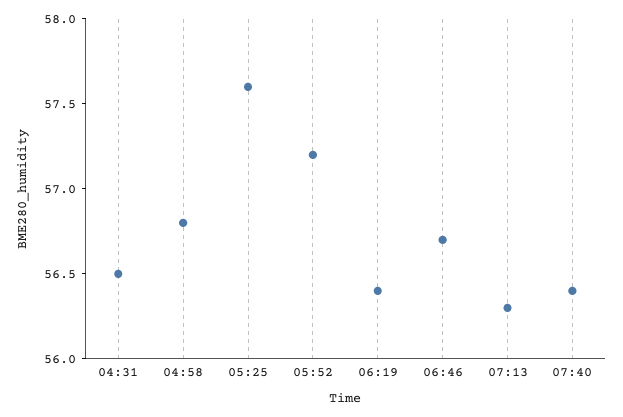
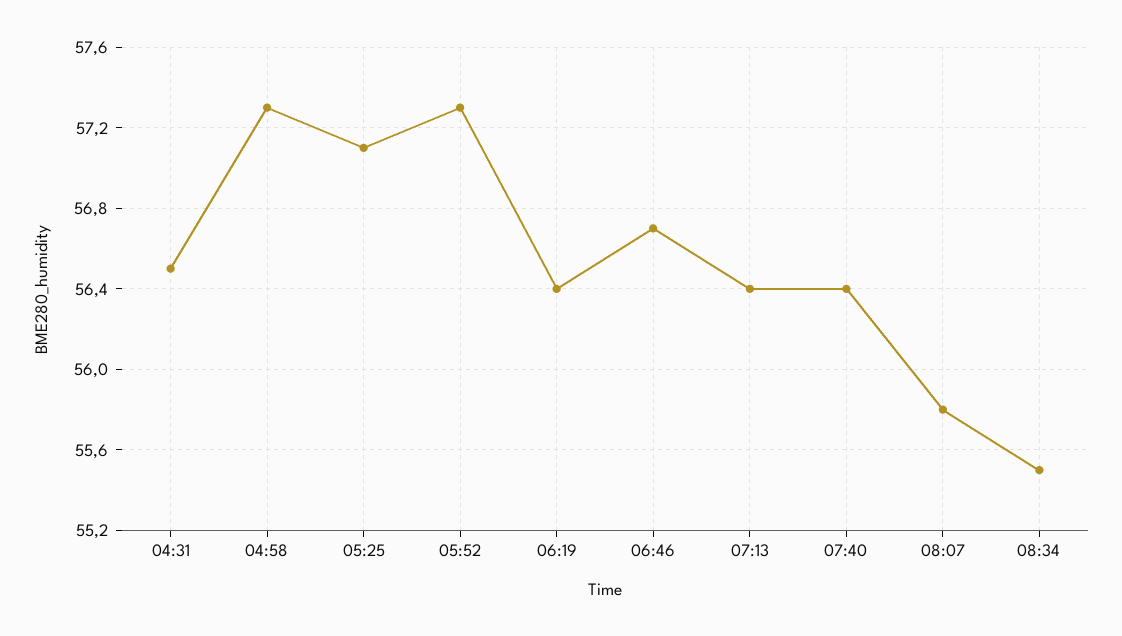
04:58: 56.8 -> 57.3
05:25: 57.6 -> 57.1
05:52: 57.2 -> 57.3
07:13: 56.3 -> 56.4
08:07: none -> 55.8
08:34: none -> 55.5

